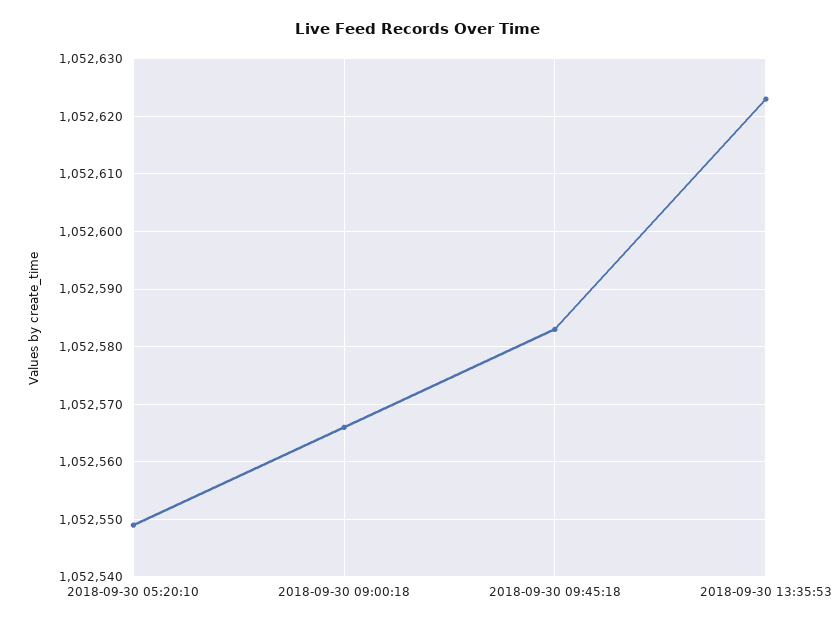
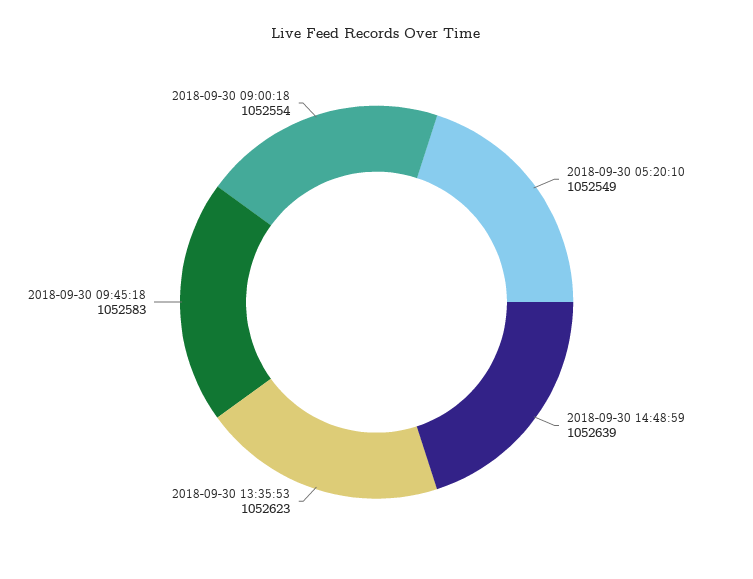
2018-09-30 09:00:18: 1052565 -> 1052554
2018-09-30 14:48:59: none -> 1052639

